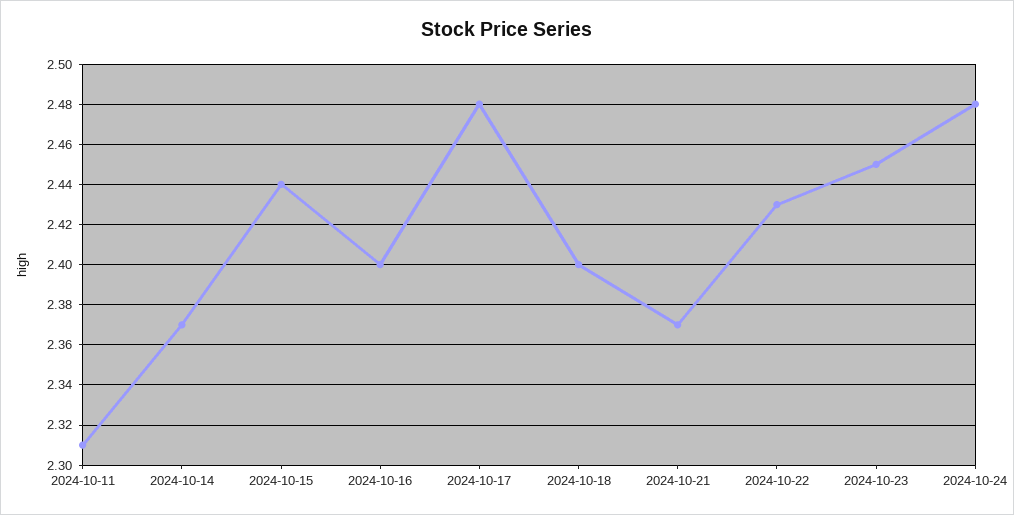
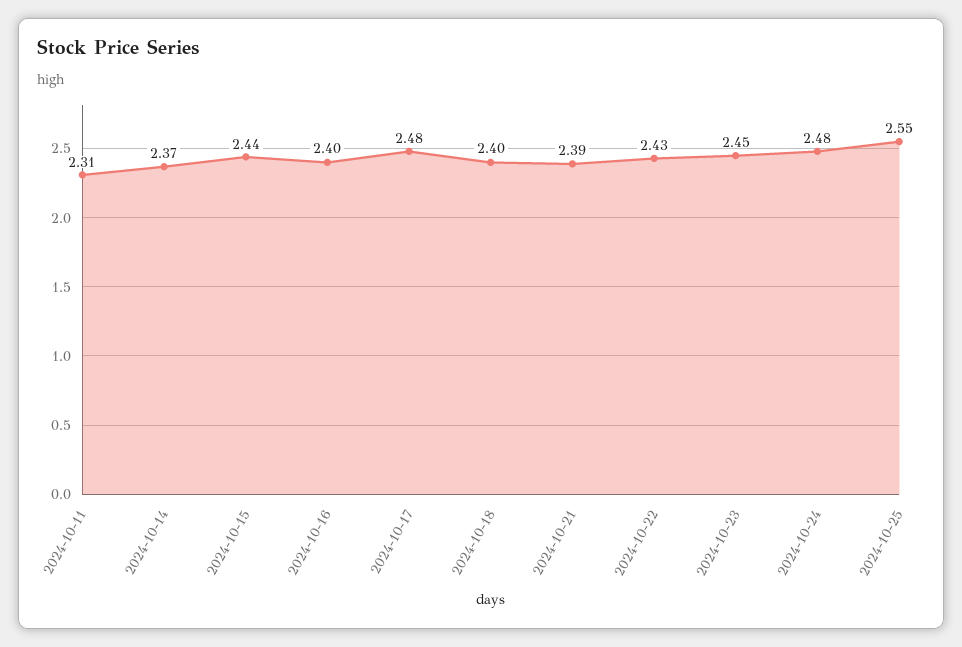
2024-10-21: 2.37 -> 2.39
2024-10-25: none -> 2.55

